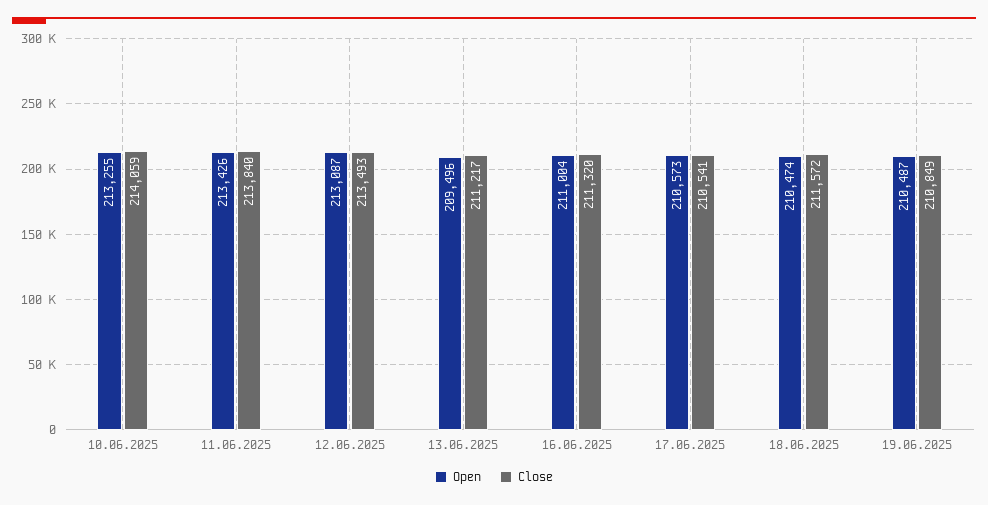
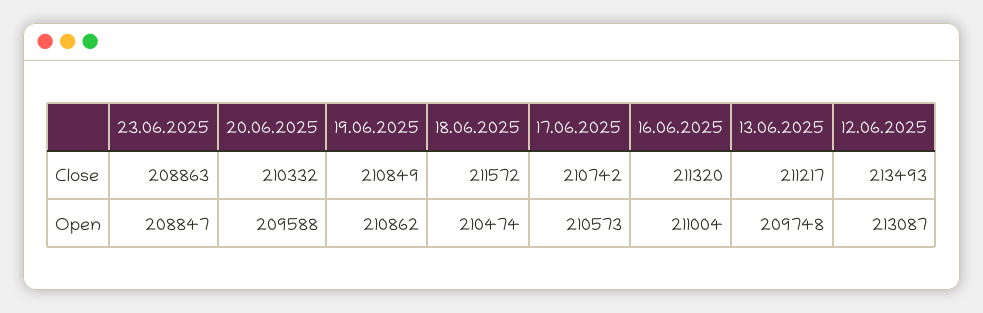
Open, 10.06.2025: 213255 -> none
Close, 10.06.2025: 214059 -> none
Open, 11.06.2025: 213426 -> none
Close, 11.06.2025: 213840 -> none
Open, 13.06.2025: 209496 -> 209748
Close, 17.06.2025: 210541 -> 210742
Open, 19.06.2025: 210487 -> 210862
Close, 23.06.2025: none -> 208863
Close, 20.06.2025: none -> 210332
Open, 23.06.2025: none -> 208847
Open, 20.06.2025: none -> 209588

